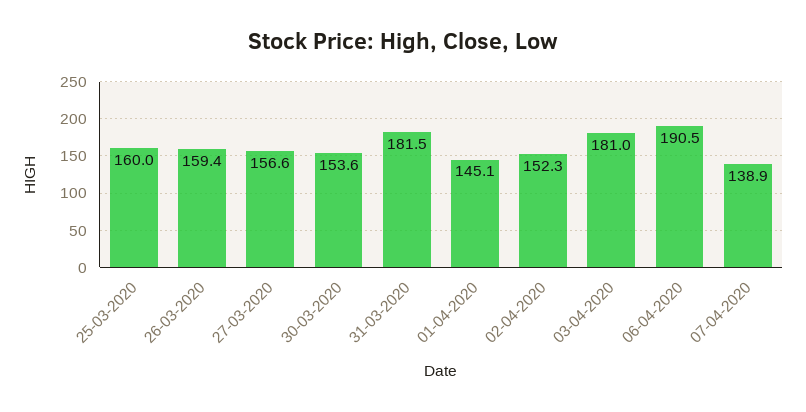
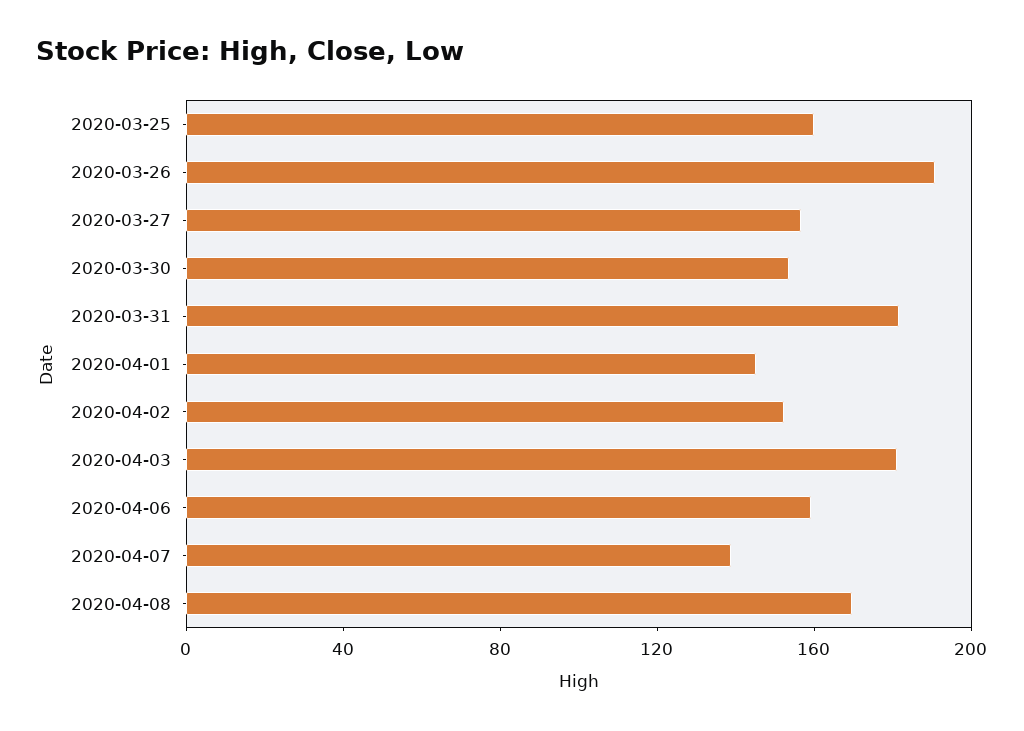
26-03-2020: 159.4 -> 190
06-04-2020: 190.5 -> 160
2020-04-08: none -> 170

